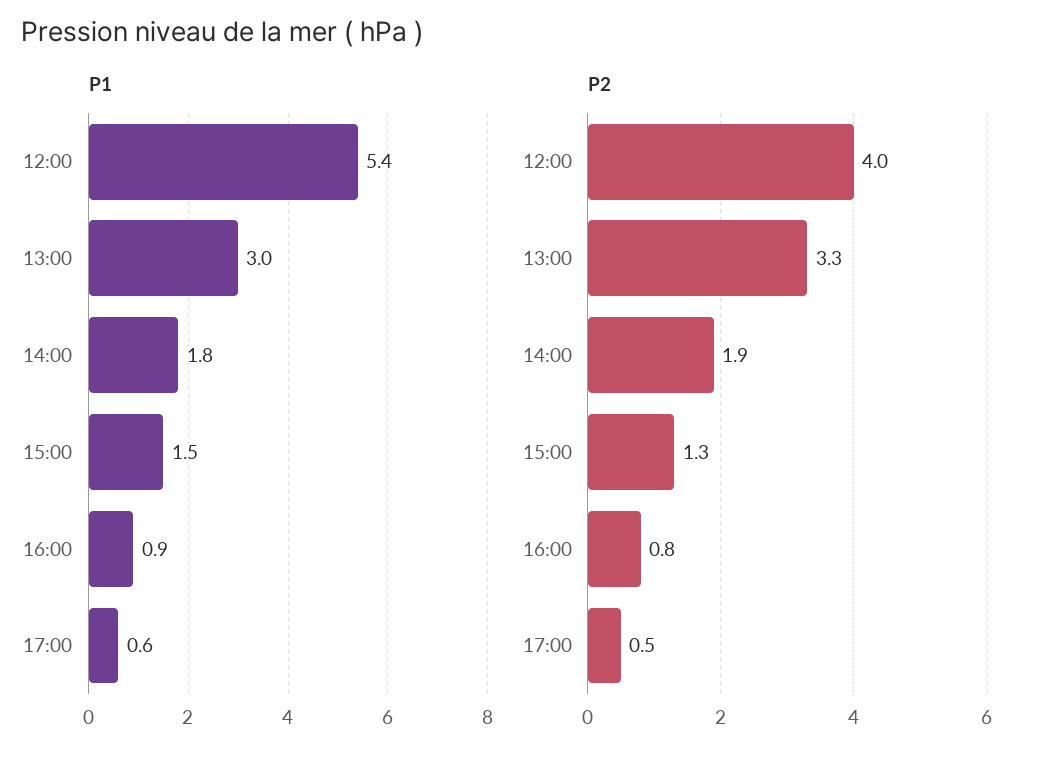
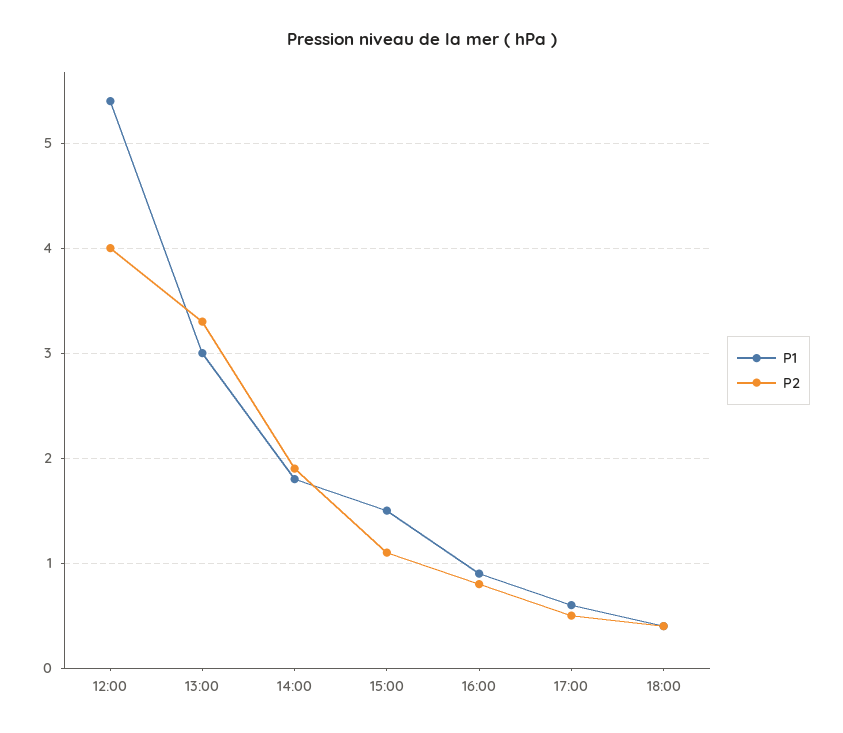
P2, 15:00: 1.3 -> 1.1
P1, 18:00: none -> 0.4
P2, 18:00: none -> 0.4

